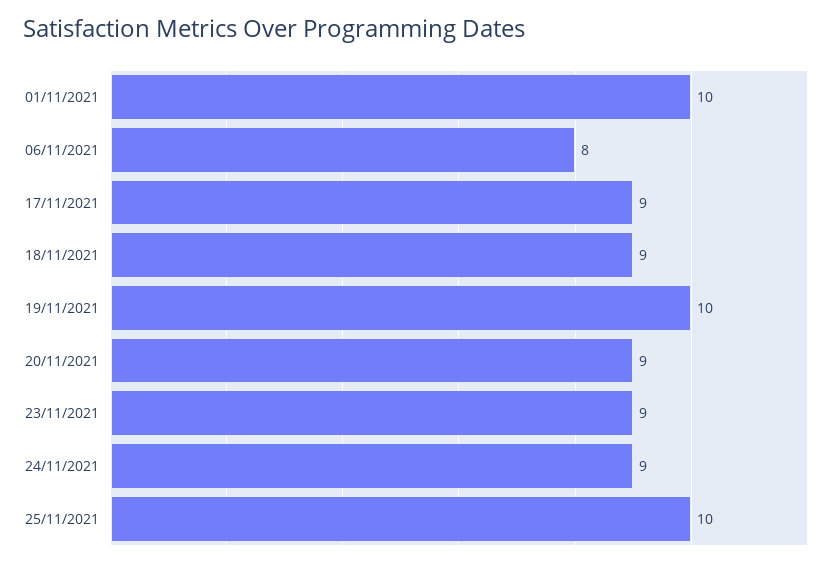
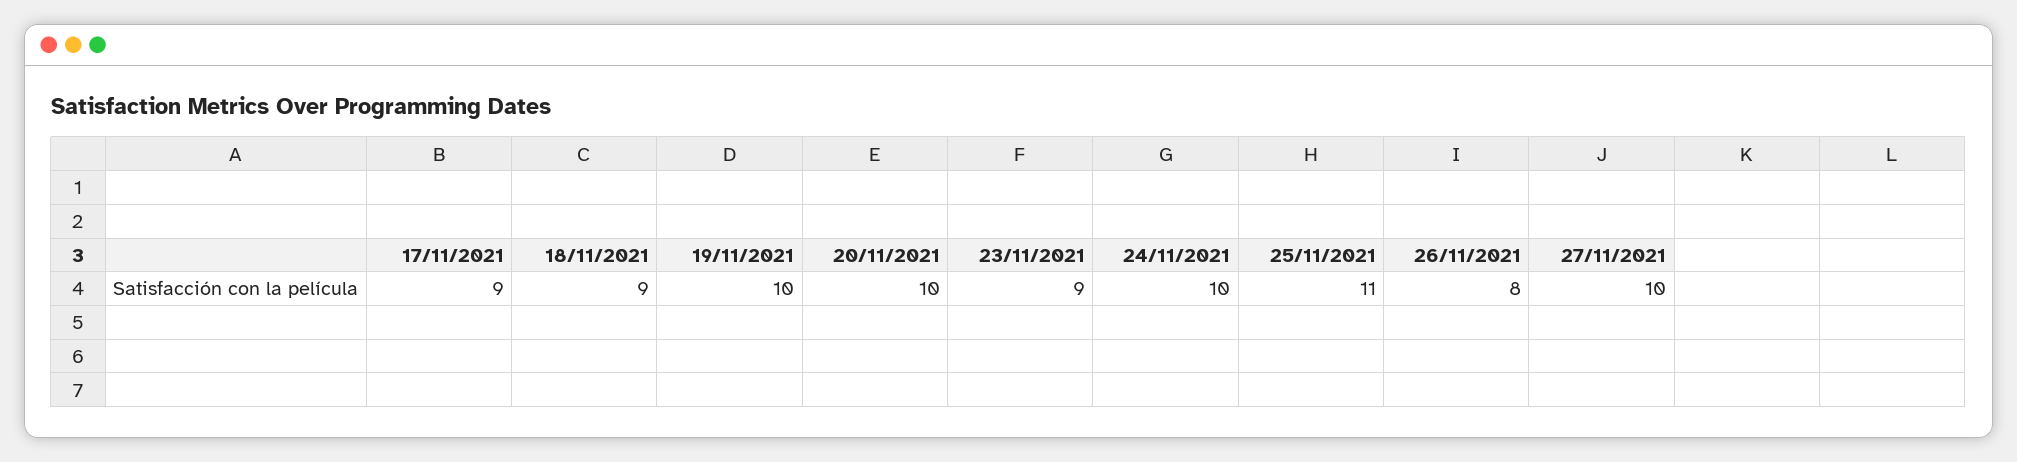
01/11/2021: 10 -> none
06/11/2021: 8 -> none
20/11/2021: 9 -> 10
24/11/2021: 9 -> 10
25/11/2021: 10 -> 11
26/11/2021: none -> 8
27/11/2021: none -> 10

